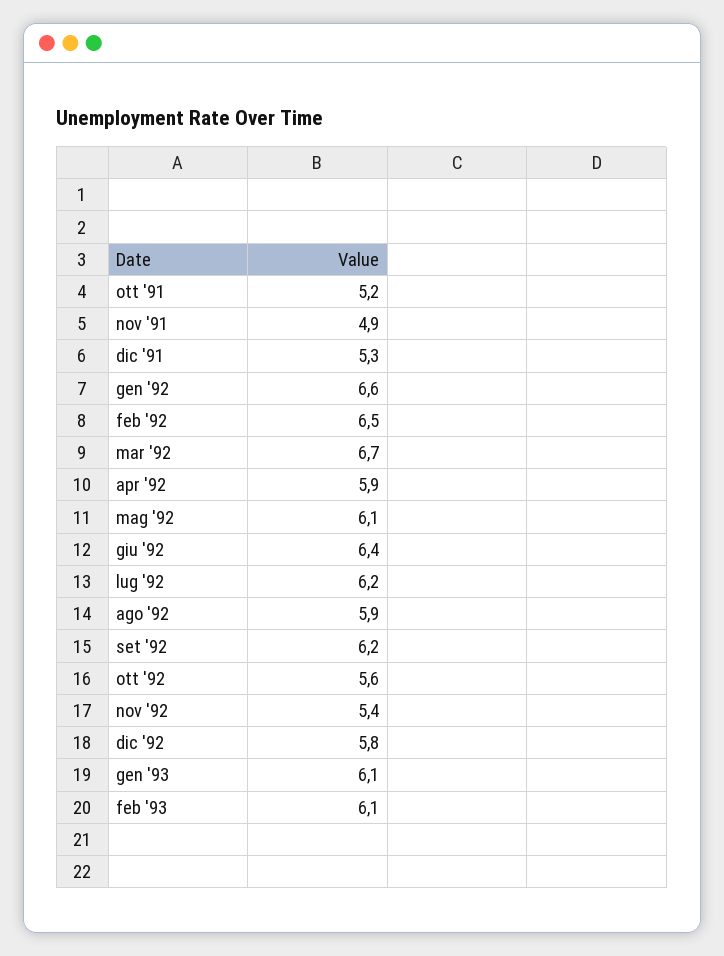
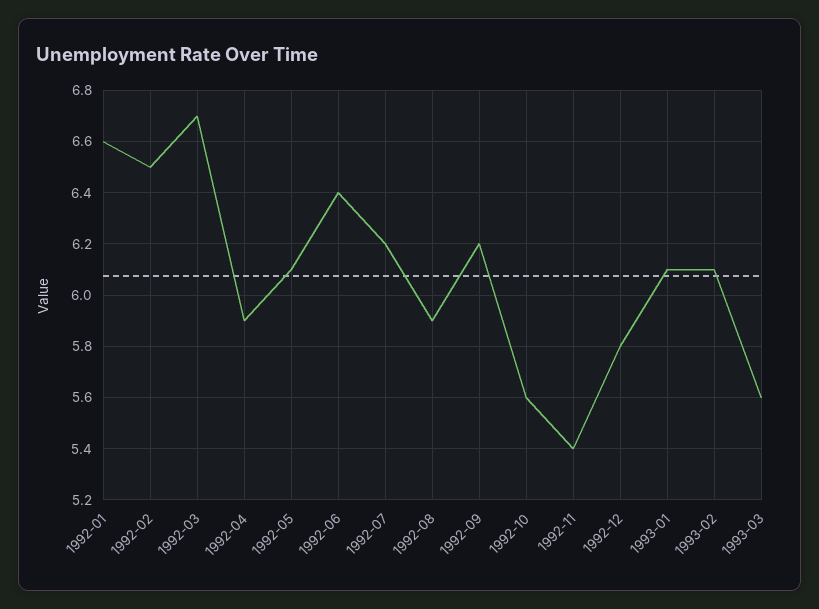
ott '91: 5.2 -> none
nov '91: 4.9 -> none
dic '91: 5.3 -> none
1993-03: none -> 5.6

